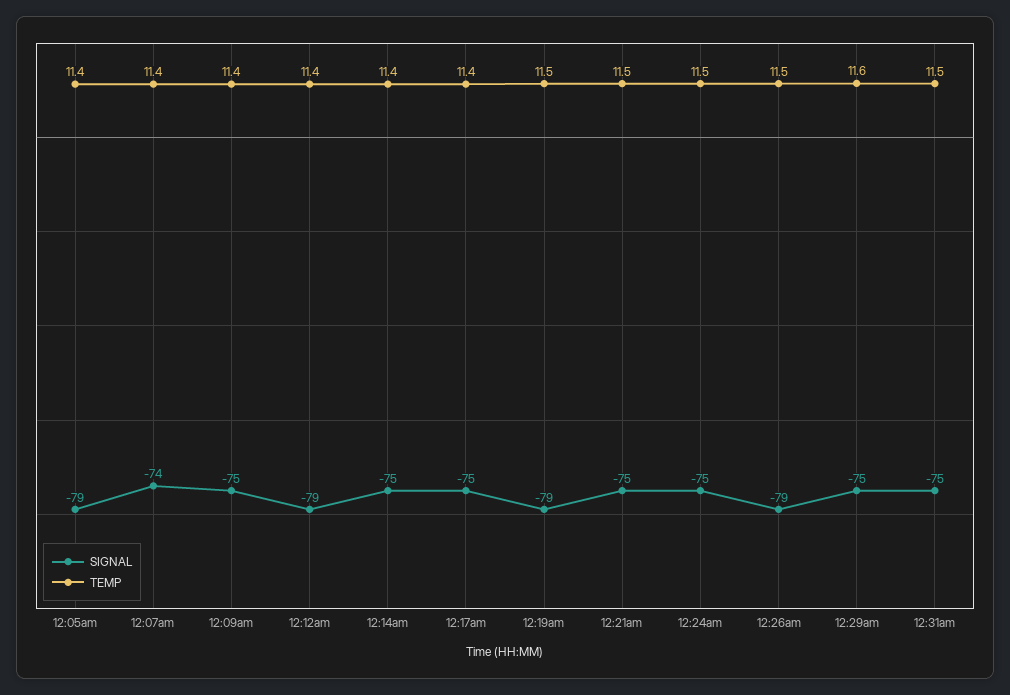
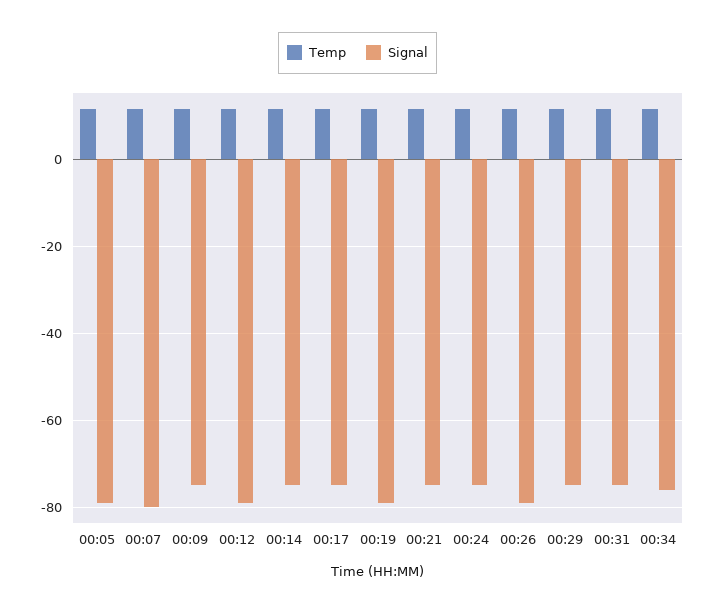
SIGNAL, 12:07am: -74 -> -80
TEMP, 00:34: none -> 12
SIGNAL, 00:34: none -> -76

